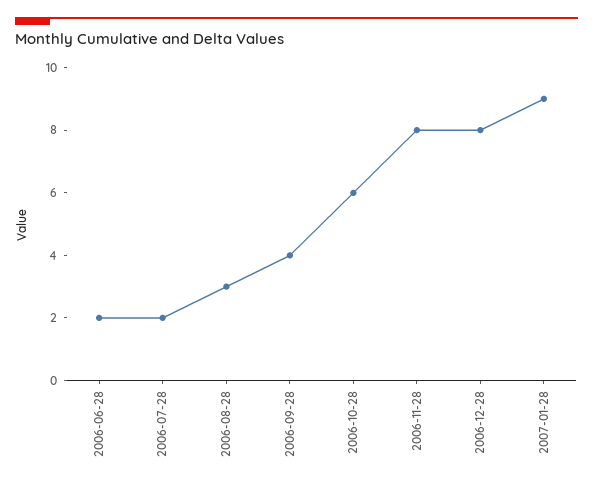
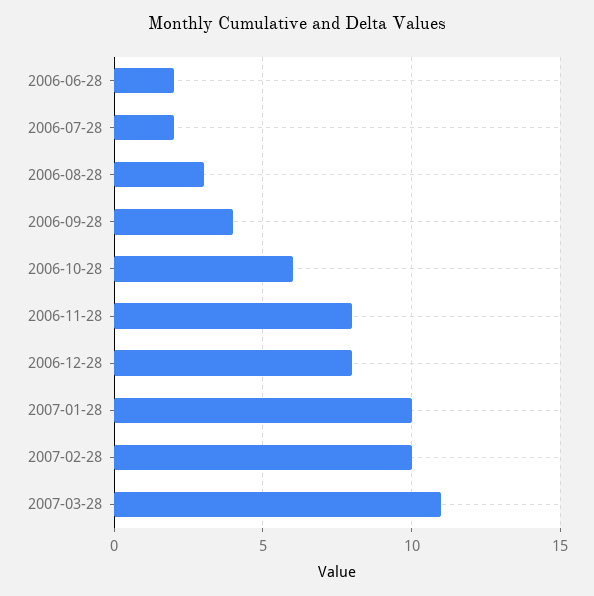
2007-01-28: 9 -> 10
2007-02-28: none -> 10
2007-03-28: none -> 11

